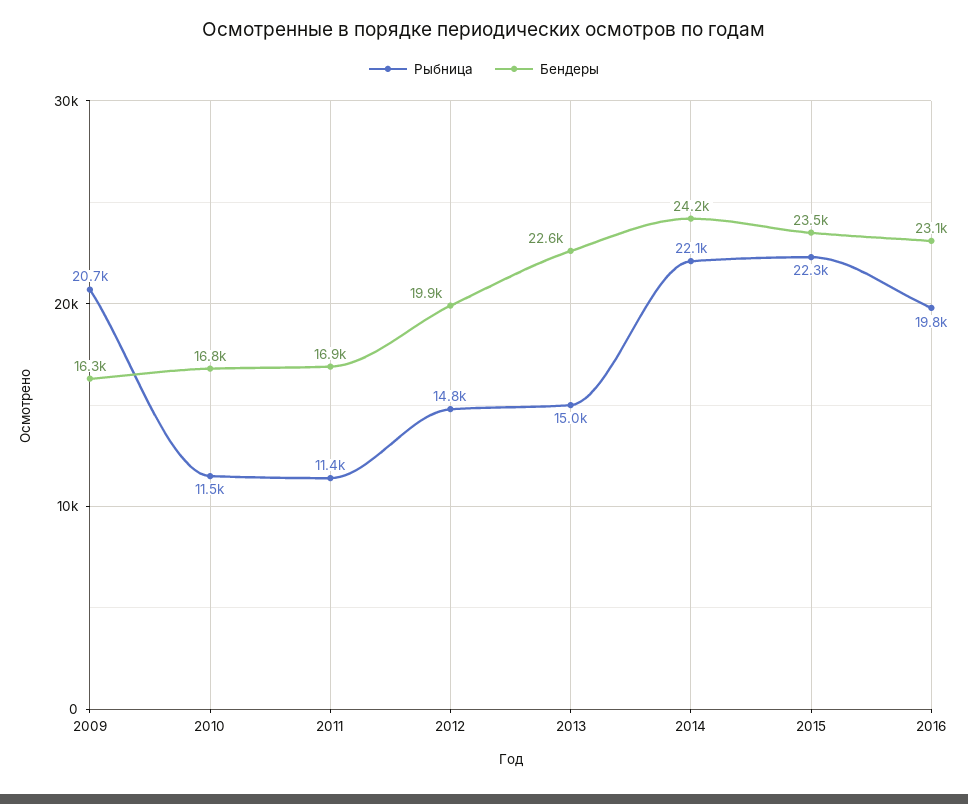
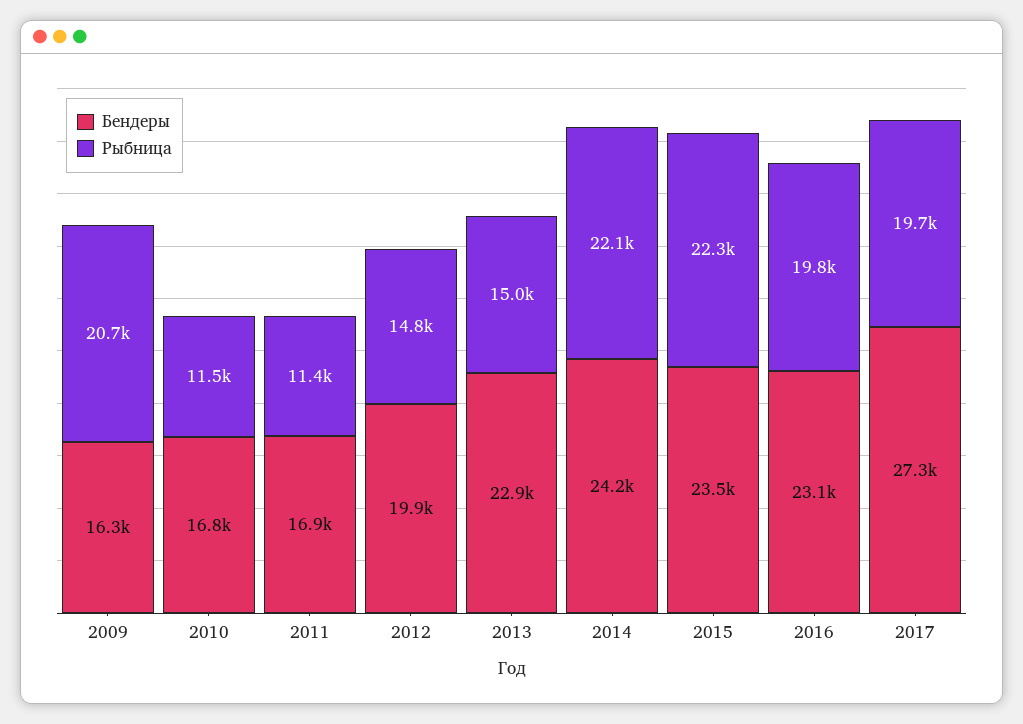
Бендеры, 2013: 22600 -> 22900
Бендеры, 2017: none -> 27300
Рыбница, 2017: none -> 19700

